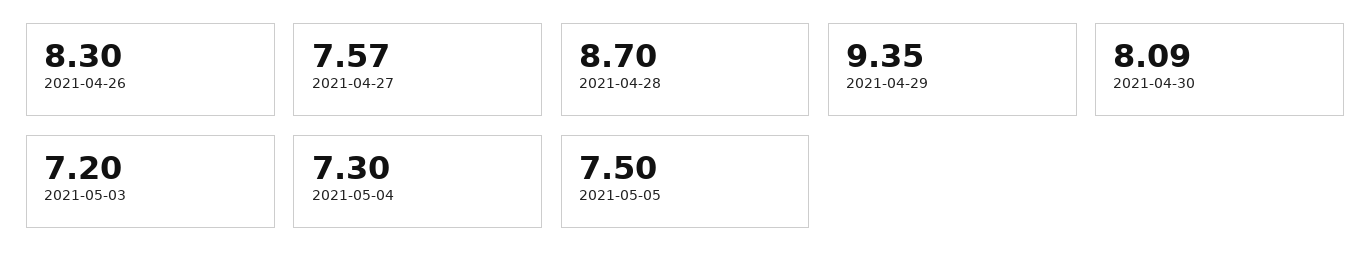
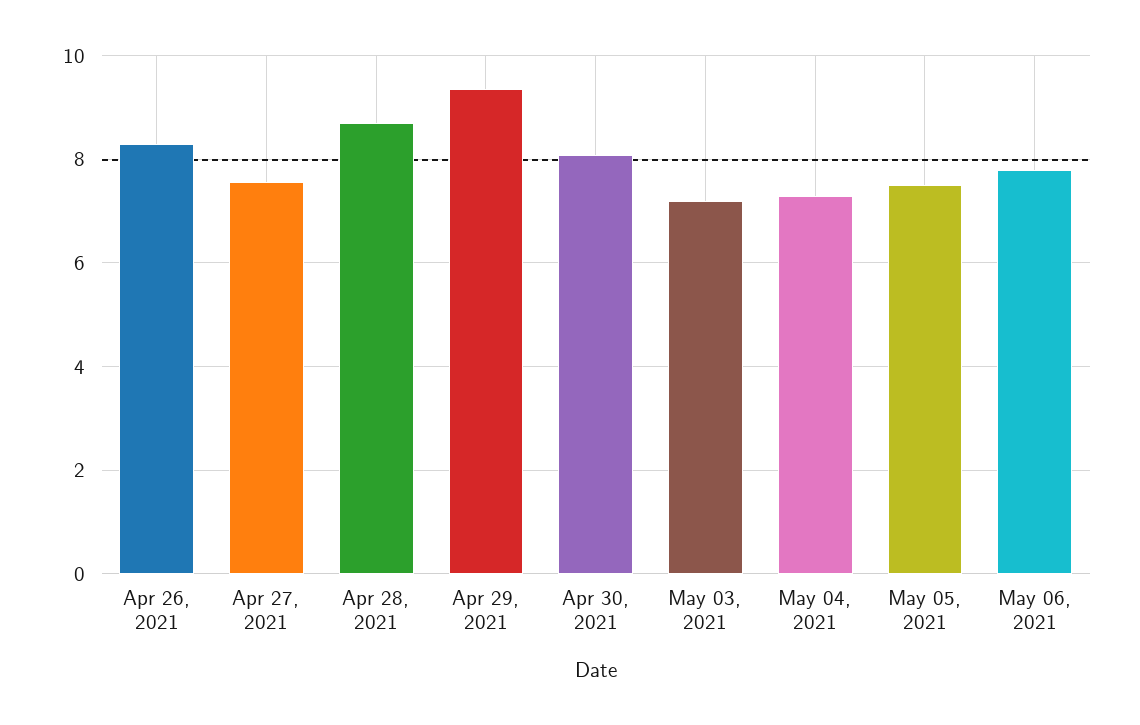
May 06, 2021: none -> 7.8

